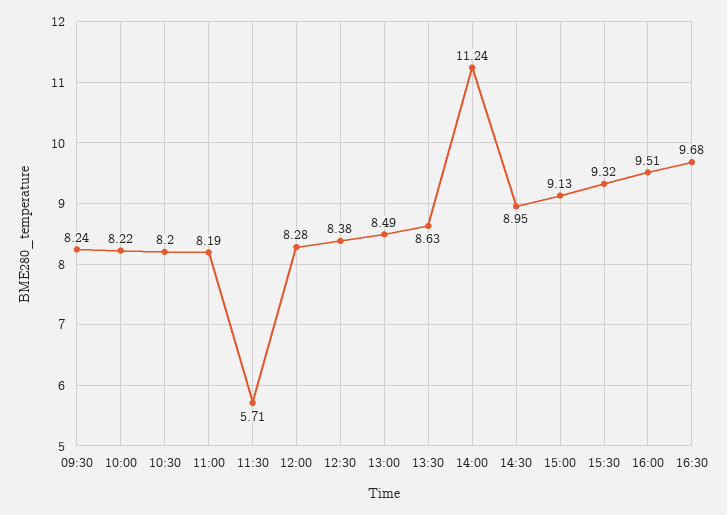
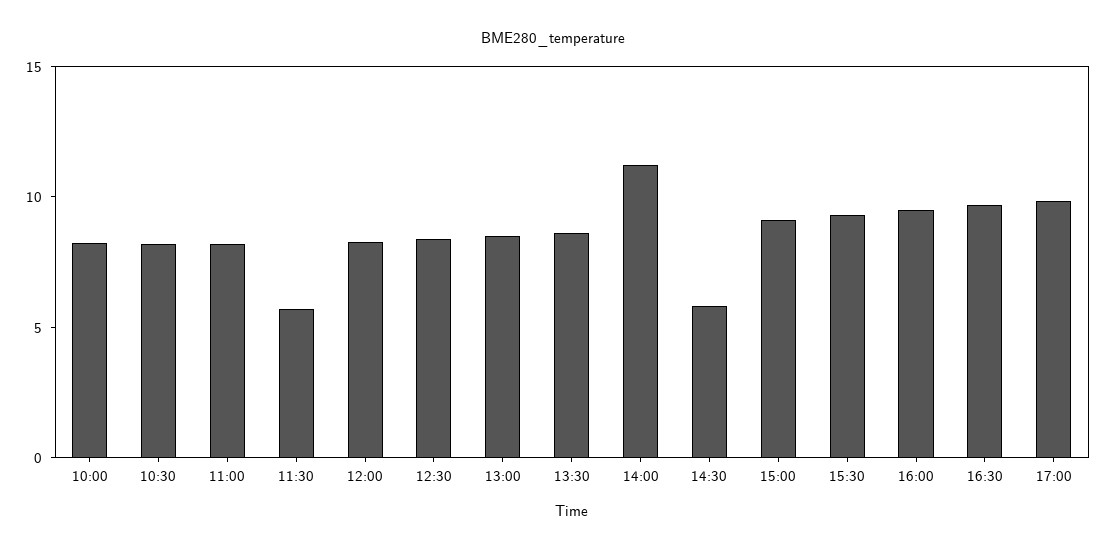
09:30: 8.24 -> none
14:30: 8.95 -> 6
17:00: none -> 10

